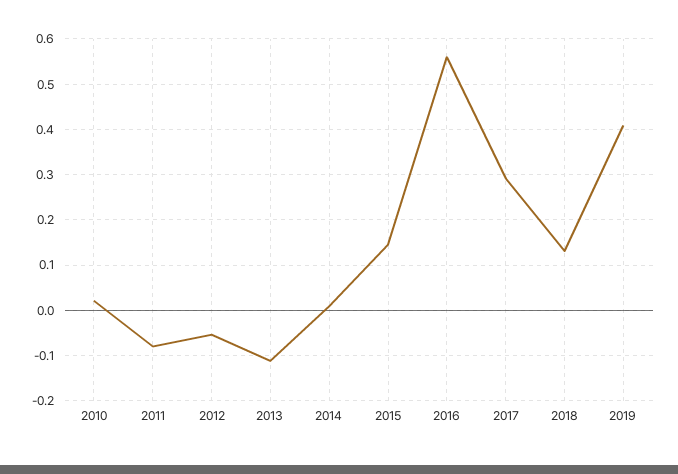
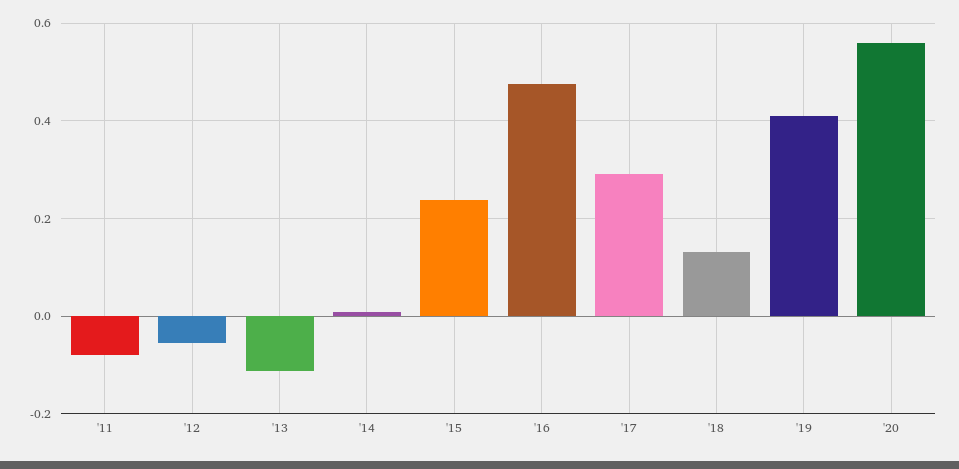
2010: 0.02 -> none
2015: 0.14 -> 0.24
2016: 0.56 -> 0.48
'20: none -> 0.56

